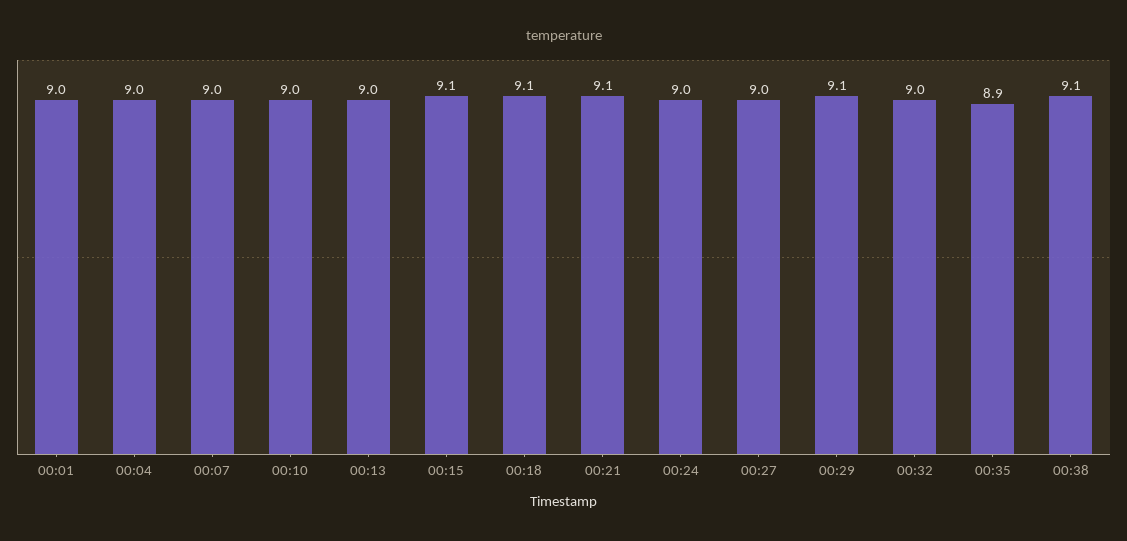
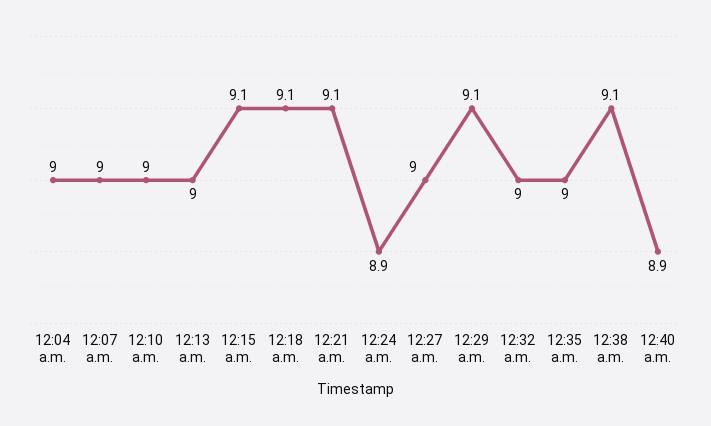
00:01: 9 -> none
00:24: 9 -> 8.9
00:35: 8.9 -> 9
12:40 a.m.: none -> 8.9

